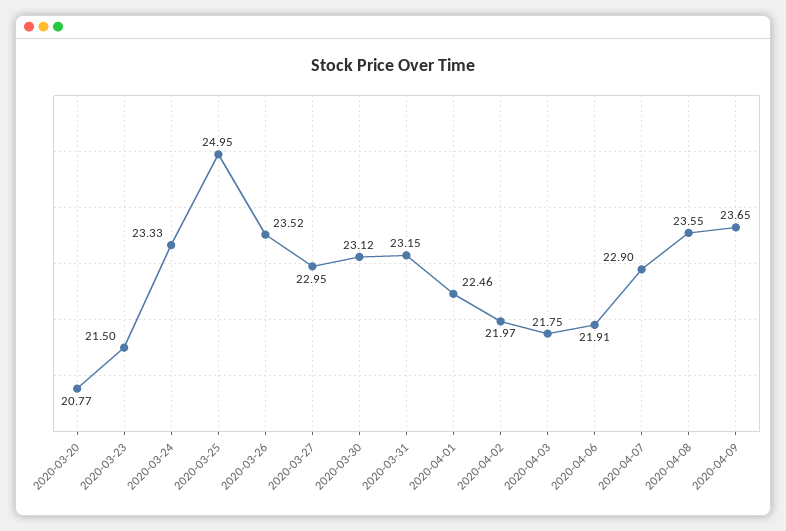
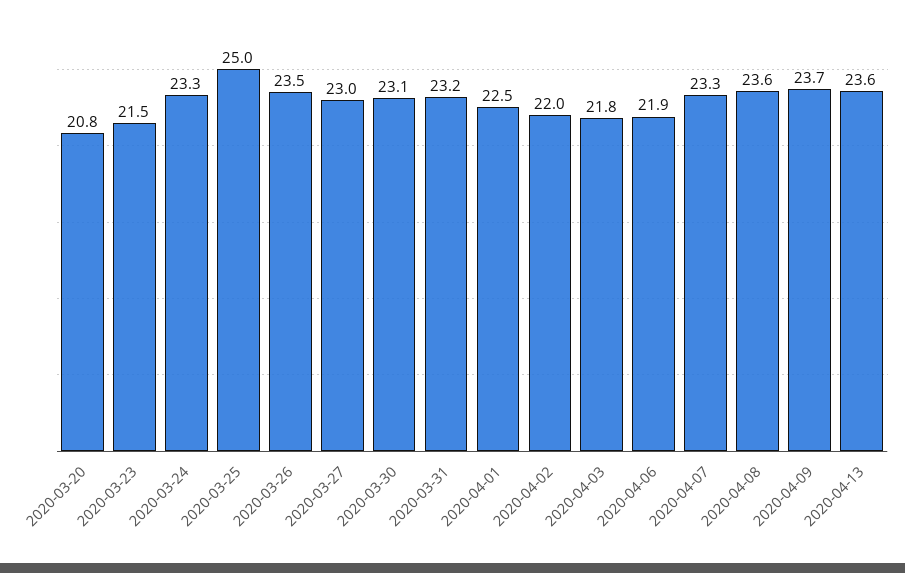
2020-04-07: 22.9 -> 23.3
2020-04-13: none -> 23.6

